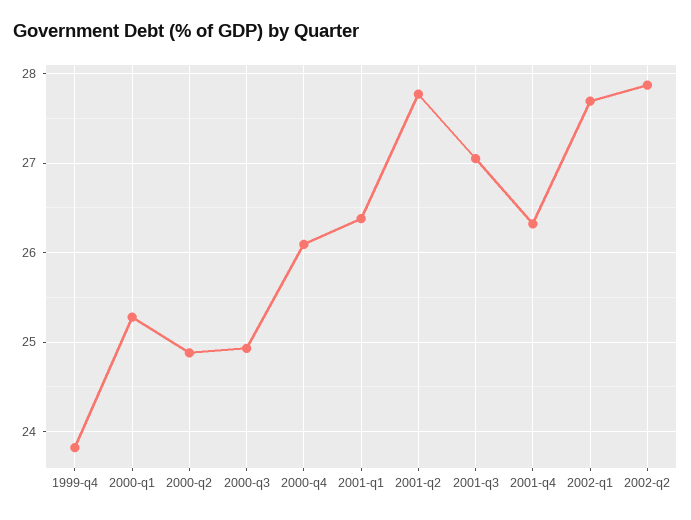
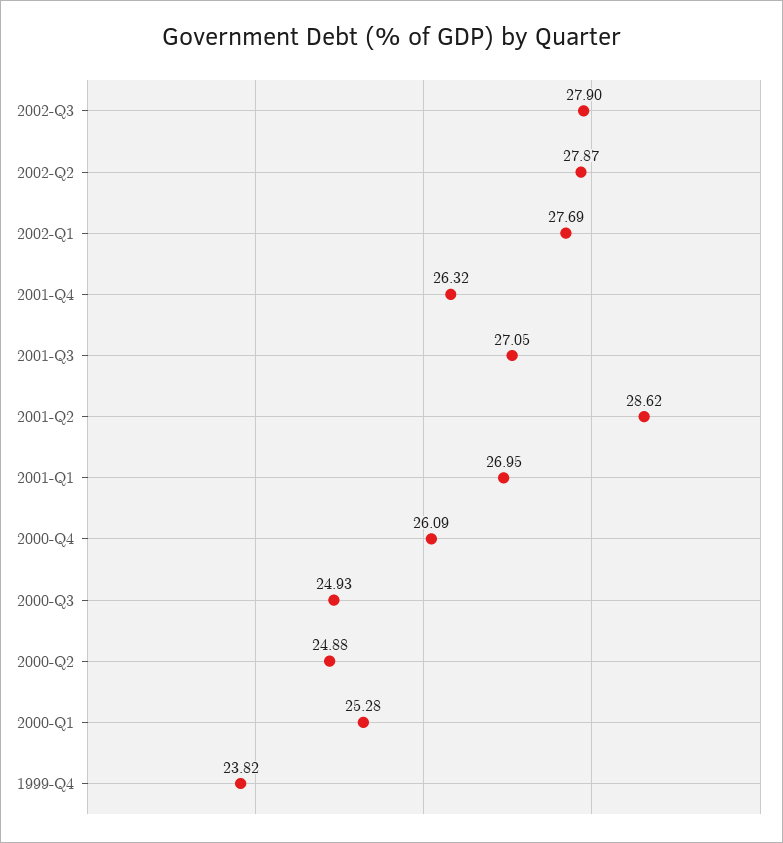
2001-q1: 26.4 -> 26.95
2001-q2: 27.8 -> 28.62
2002-Q3: none -> 27.9

